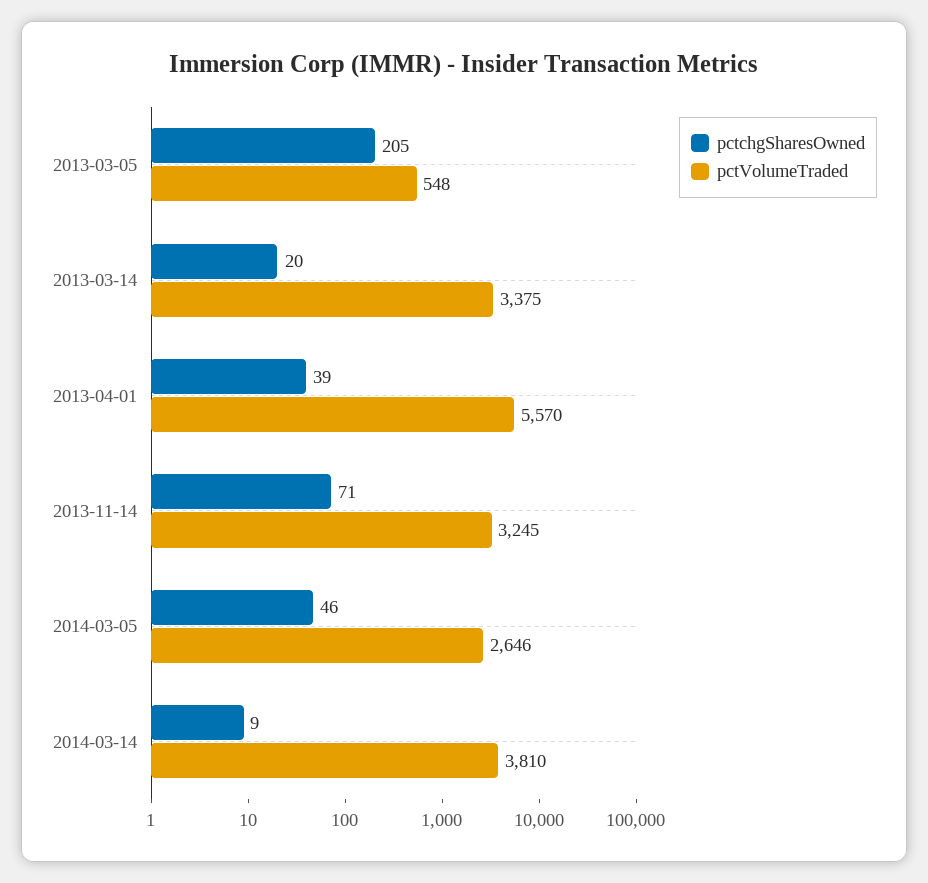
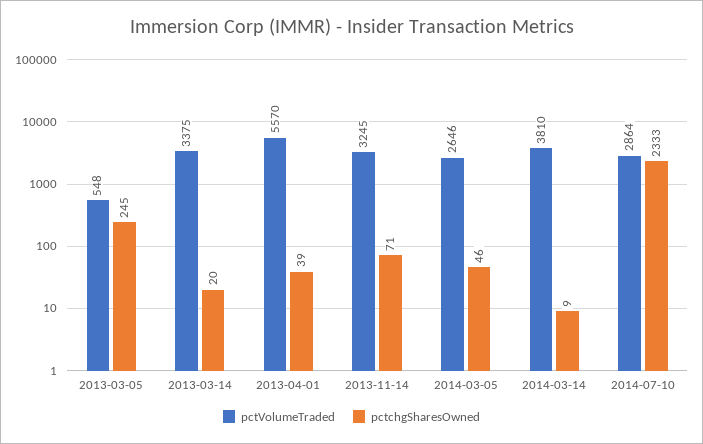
pctchgSharesOwned, 2013-03-05: 205 -> 245
pctVolumeTraded, 2014-07-10: none -> 2864
pctchgSharesOwned, 2014-07-10: none -> 2333

